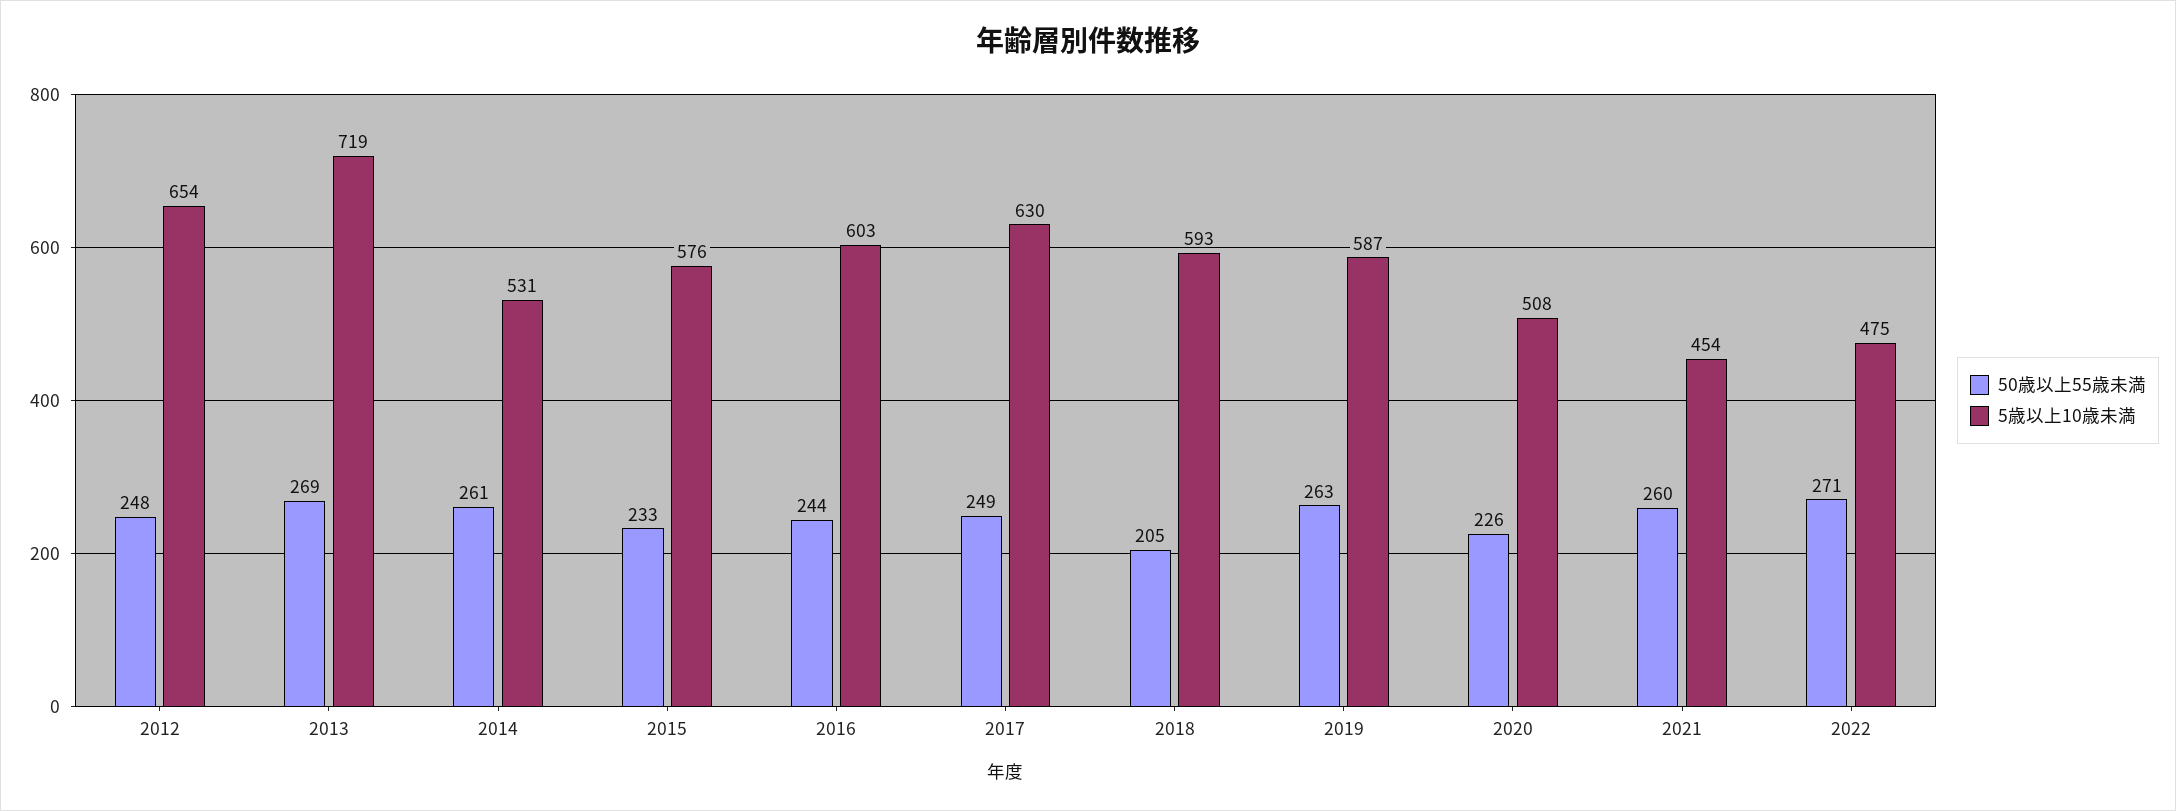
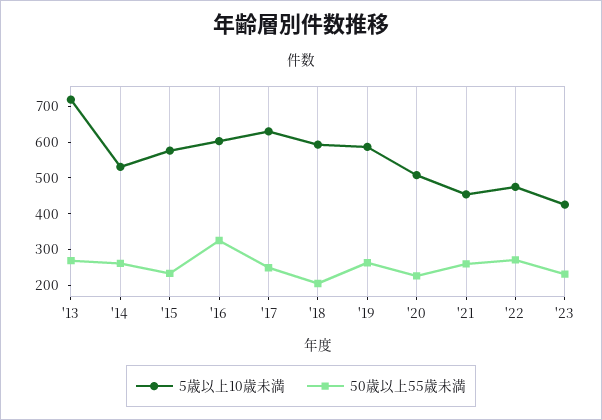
50歳以上55歳未満, 2012: 248 -> none
5歳以上10歳未満, 2012: 654 -> none
50歳以上55歳未満, 2016: 244 -> 325
5歳以上10歳未満, '23: none -> 425
50歳以上55歳未満, '23: none -> 225

